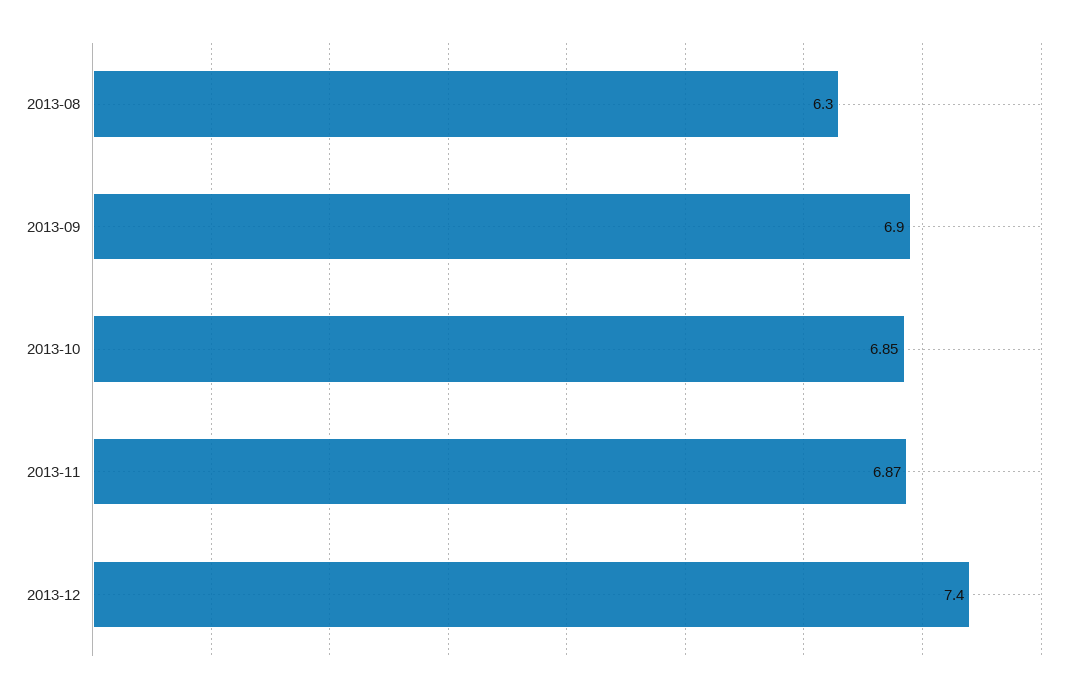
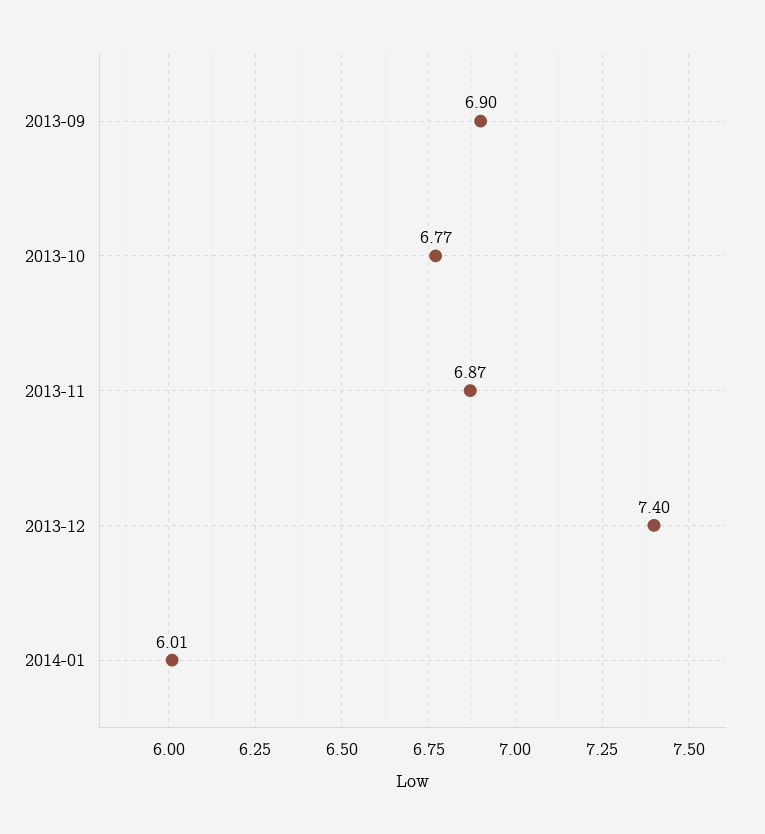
2013-08: 6.3 -> none
2013-10: 6.85 -> 6.77
2014-01: none -> 6.01

